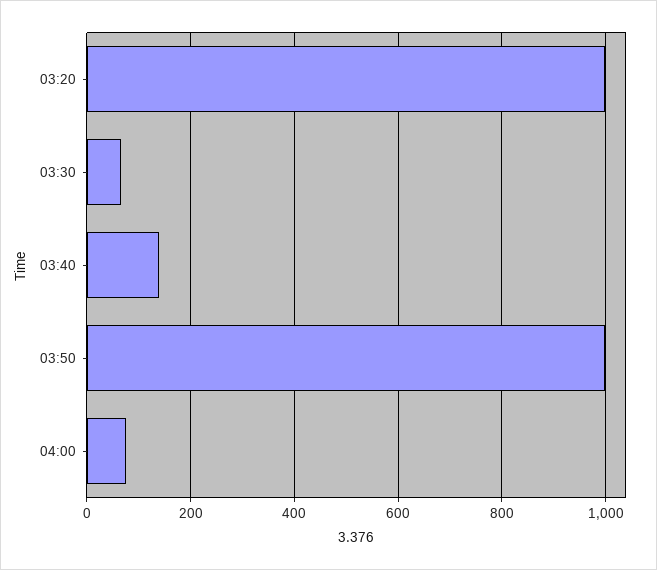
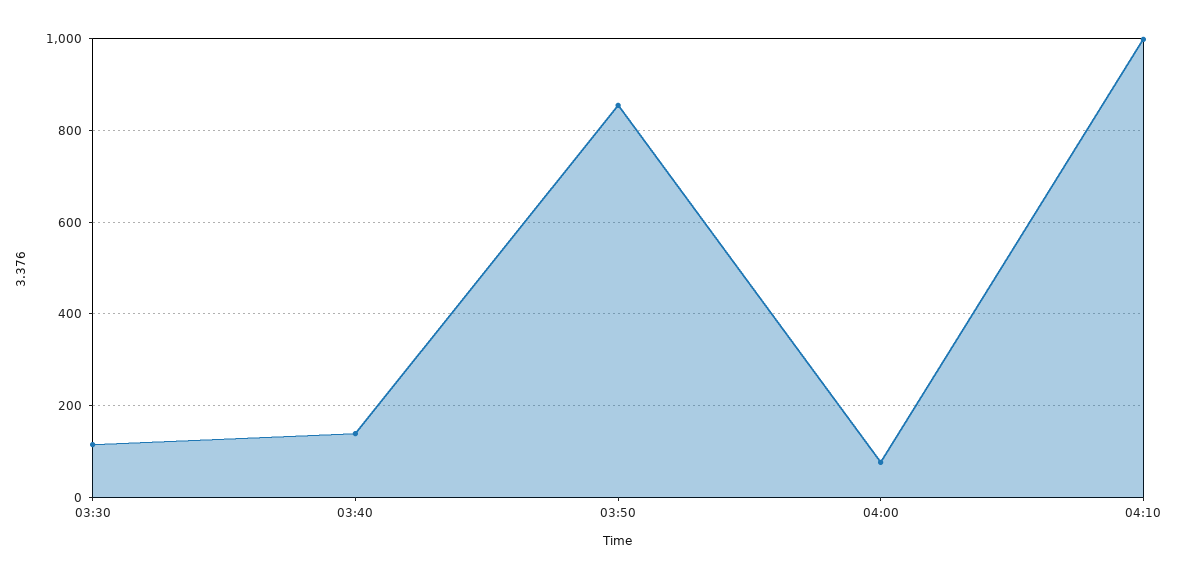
03:20: 1000 -> none
03:30: 60 -> 120
03:50: 1000 -> 860
04:10: none -> 1000

